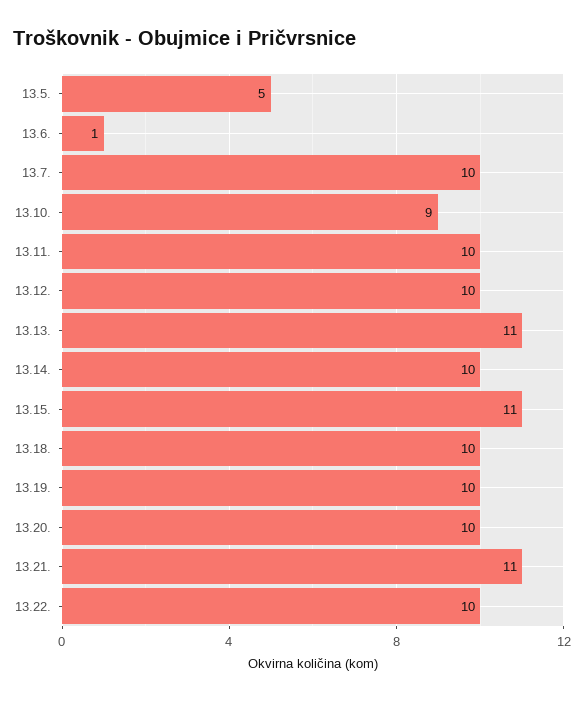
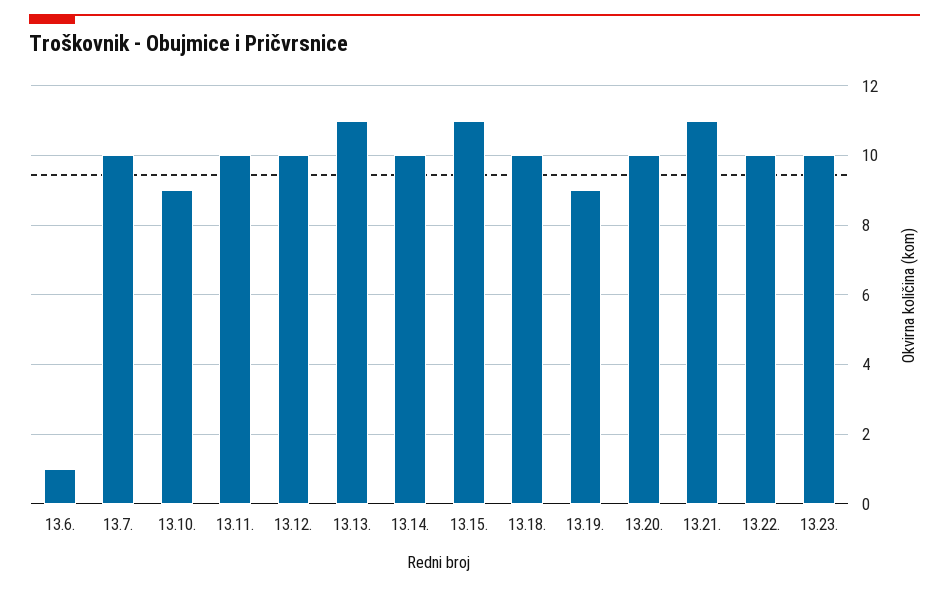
13.5.: 5 -> none
13.19.: 10 -> 9
13.23.: none -> 10

